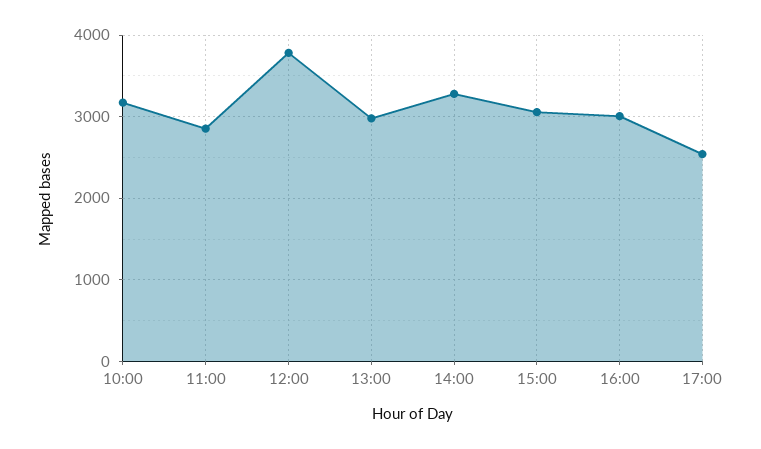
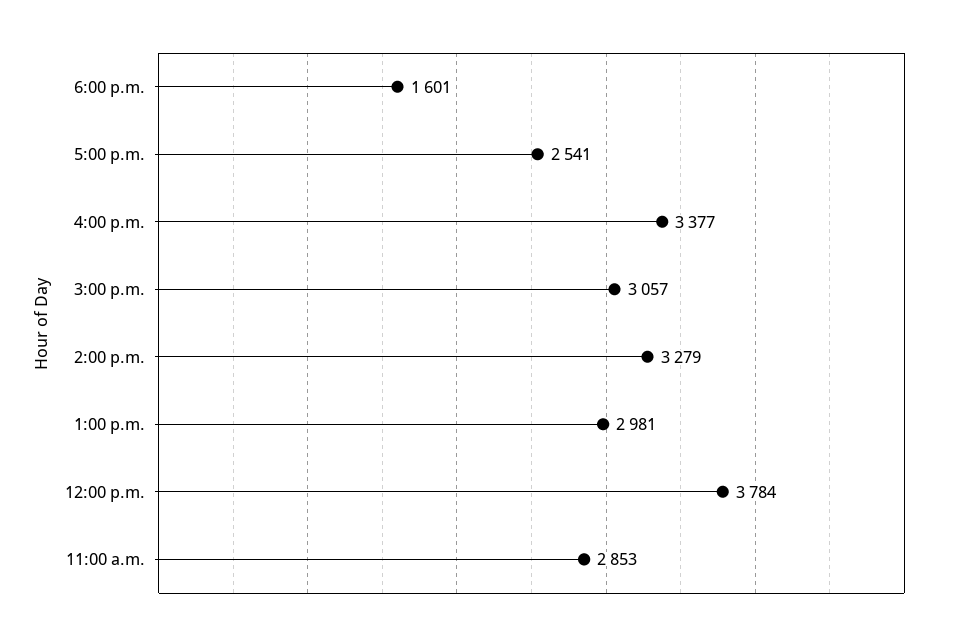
10:00: 3200 -> none
16:00: 3000 -> 3377
6:00 p.m.: none -> 1601

